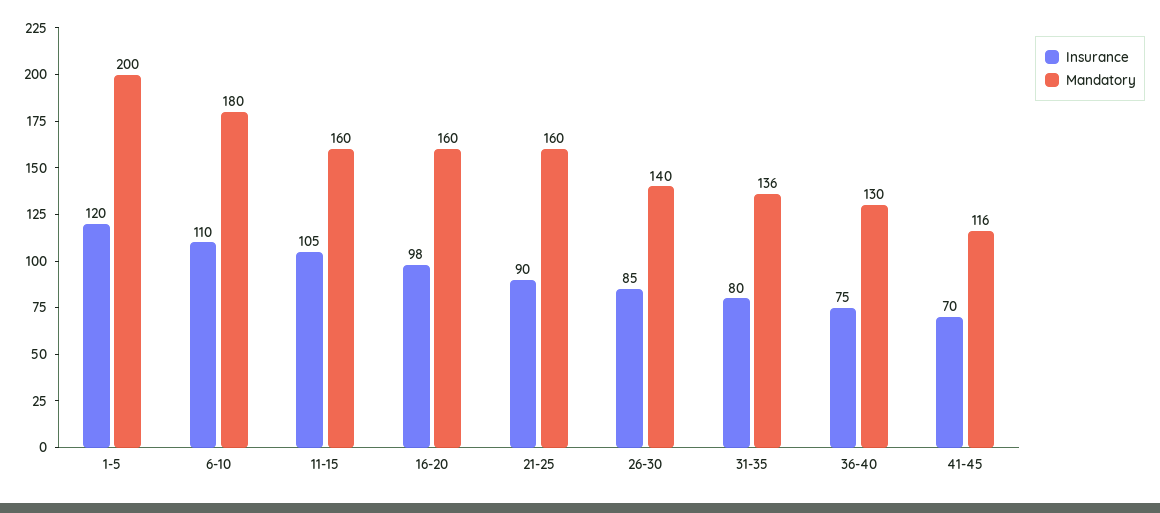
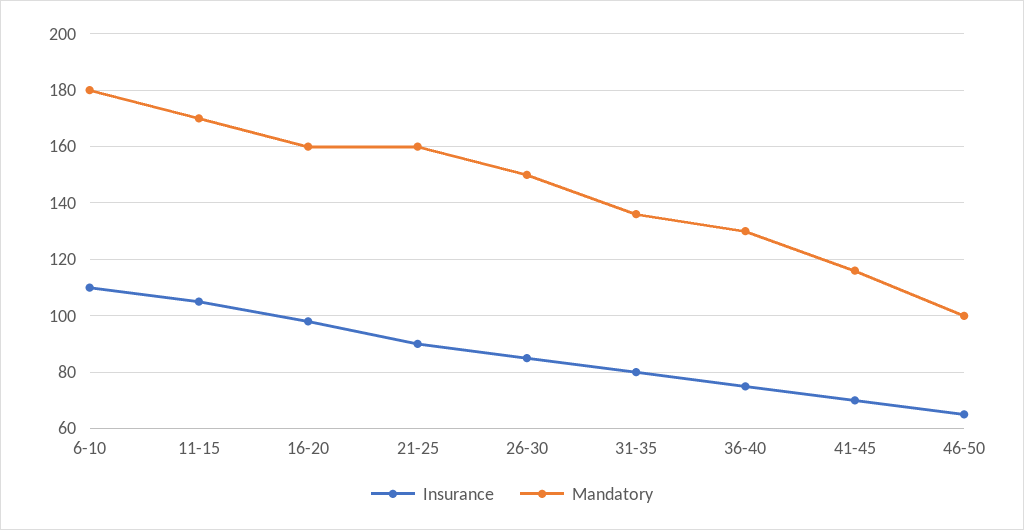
Insurance, 1-5: 120 -> none
Mandatory, 1-5: 200 -> none
Mandatory, 11-15: 160 -> 170
Mandatory, 26-30: 140 -> 150
Insurance, 46-50: none -> 65
Mandatory, 46-50: none -> 100

